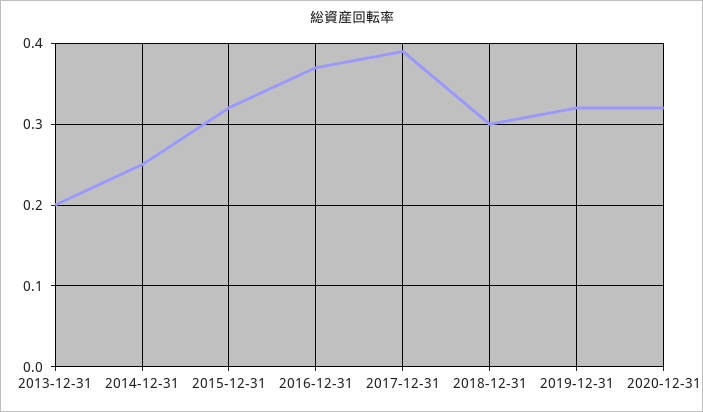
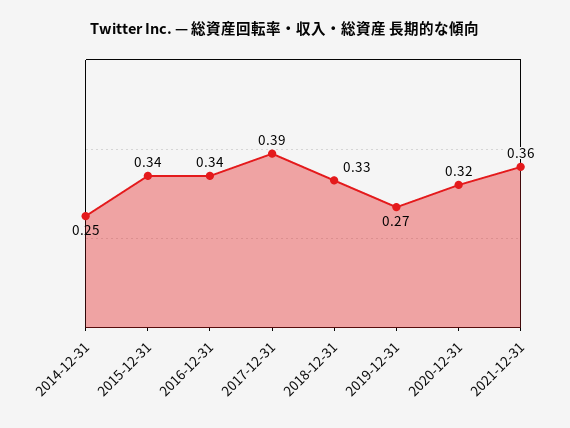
2013-12-31: 0.2 -> none
2015-12-31: 0.32 -> 0.34
2016-12-31: 0.37 -> 0.34
2018-12-31: 0.3 -> 0.33
2019-12-31: 0.32 -> 0.27
2021-12-31: none -> 0.36

